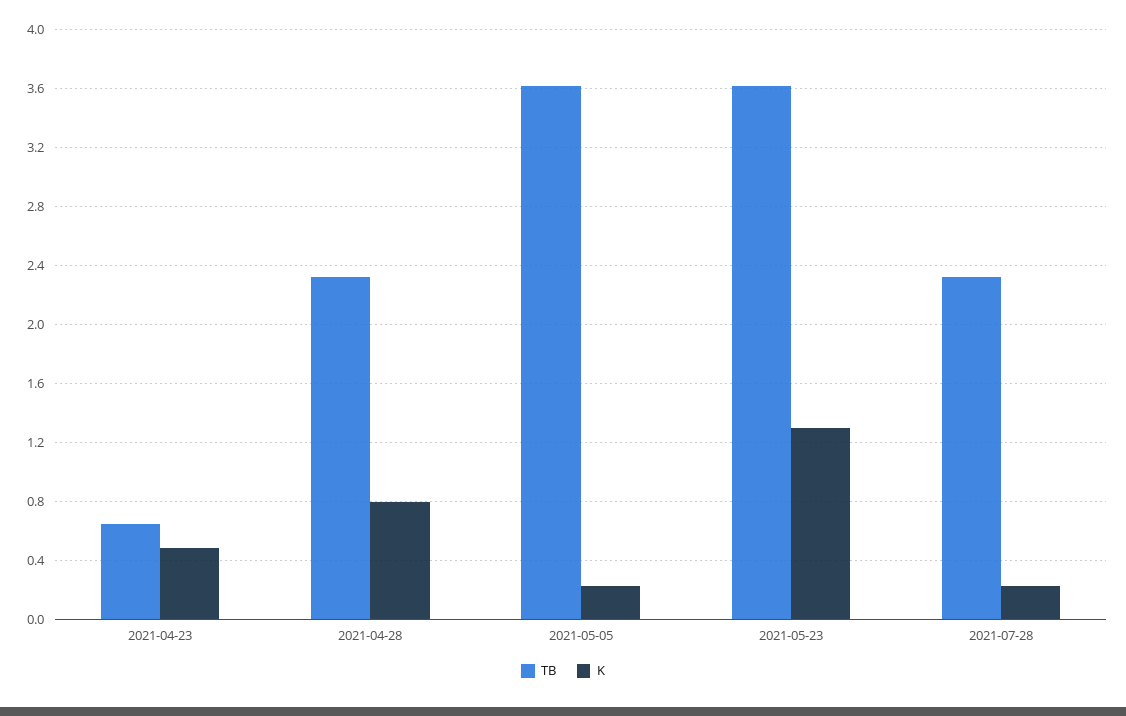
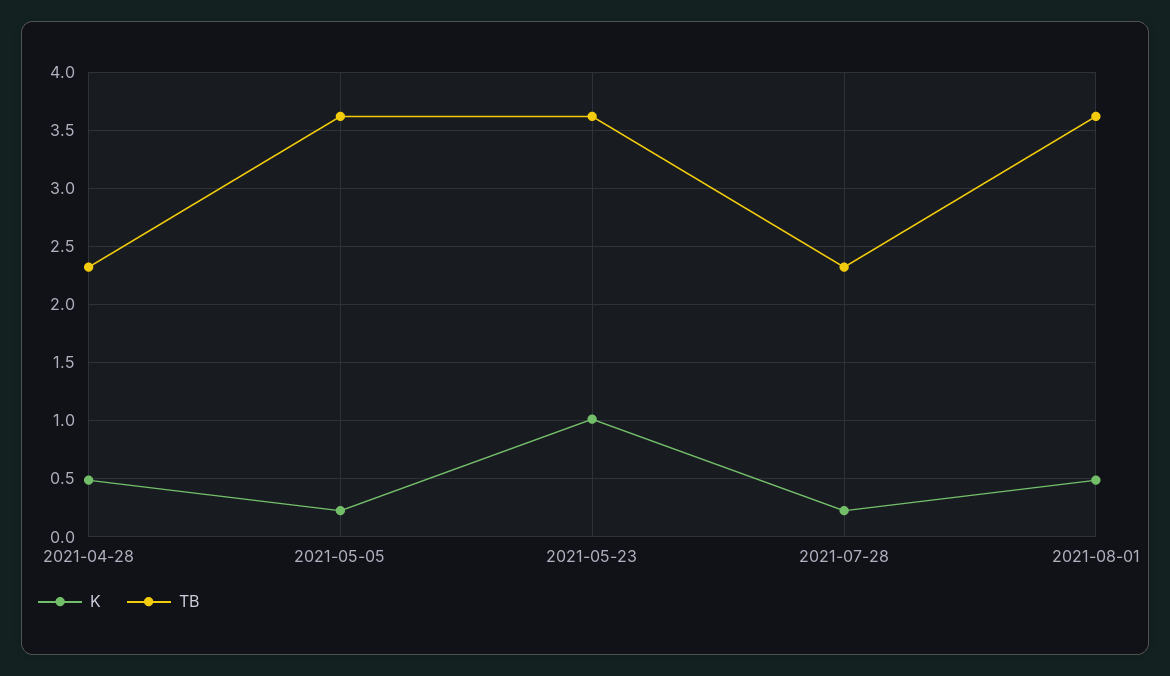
TB, 2021-04-23: 0.65 -> none
K, 2021-04-23: 0.5 -> none
K, 2021-04-28: 0.8 -> 0.5
K, 2021-05-23: 1.3 -> 1
K, 2021-08-01: none -> 0.5
TB, 2021-08-01: none -> 3.6

